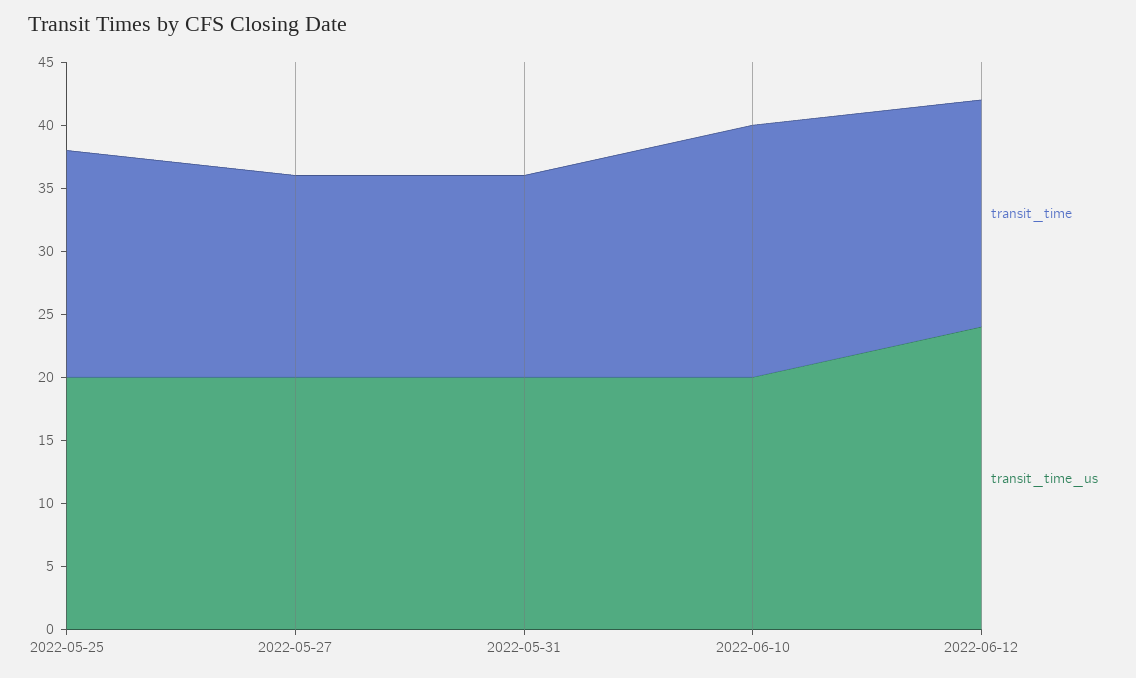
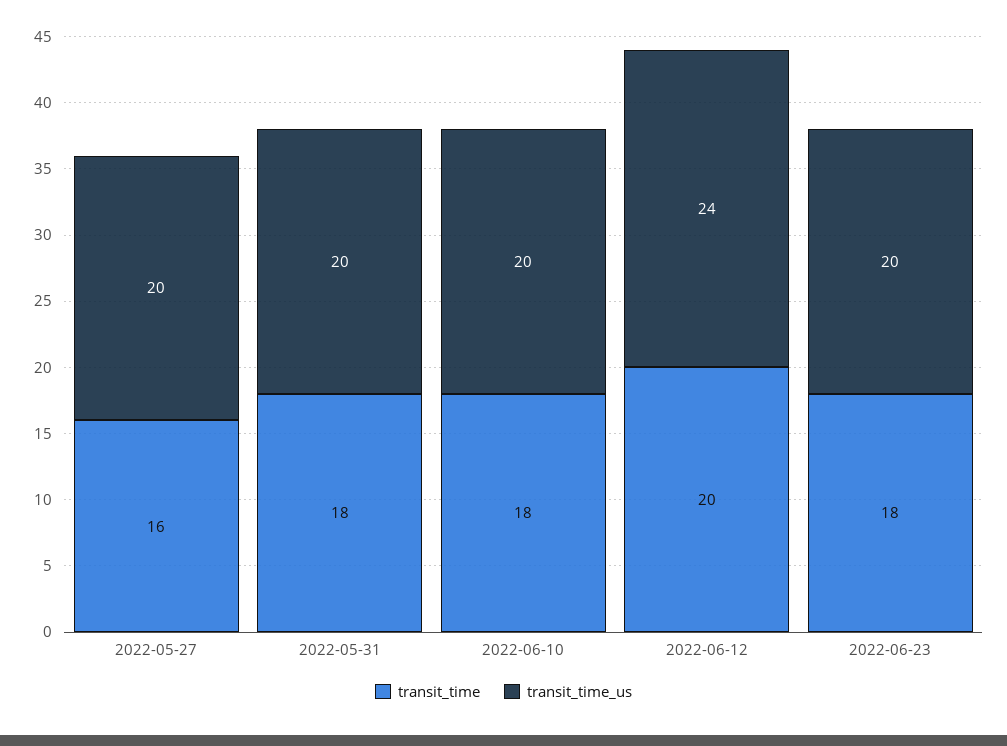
transit_time, 2022-05-25: 18 -> none
transit_time_us, 2022-05-25: 20 -> none
transit_time, 2022-05-31: 16 -> 18
transit_time, 2022-06-10: 20 -> 18
transit_time, 2022-06-12: 18 -> 20
transit_time, 2022-06-23: none -> 18
transit_time_us, 2022-06-23: none -> 20

